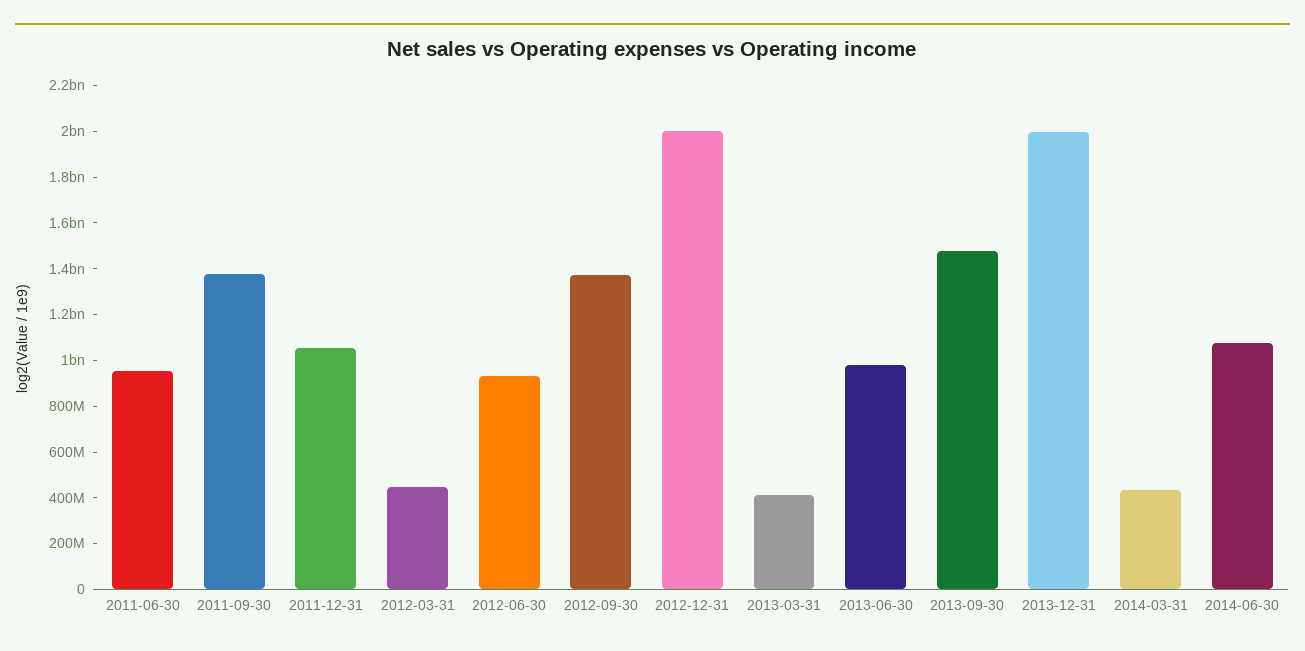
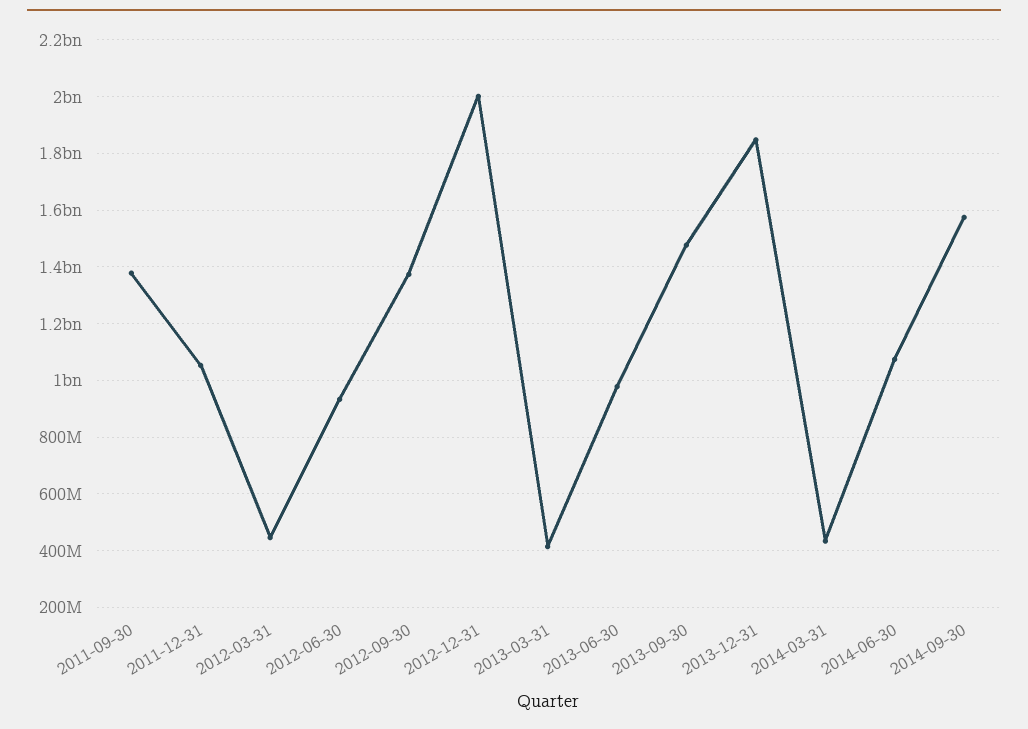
2011-06-30: 950000000 -> none
2013-12-31: 2000000000 -> 1850000000
2014-09-30: none -> 1575000000

